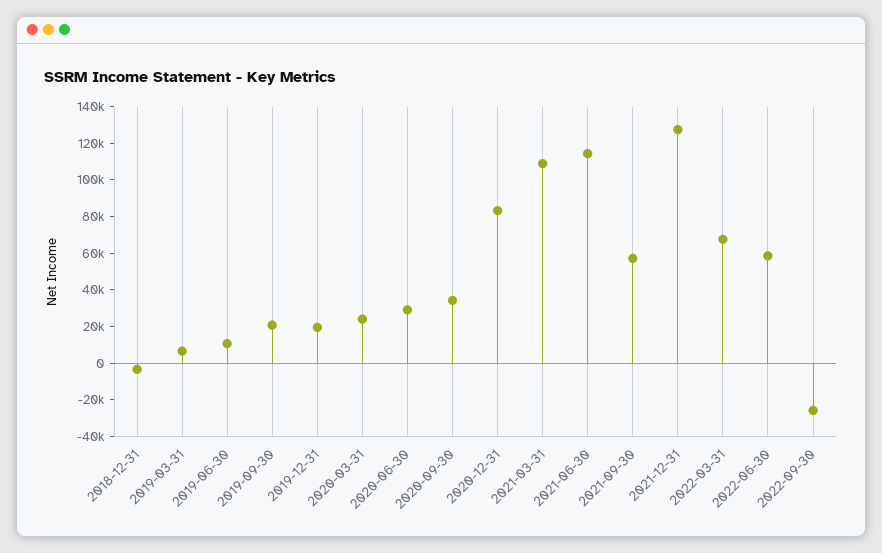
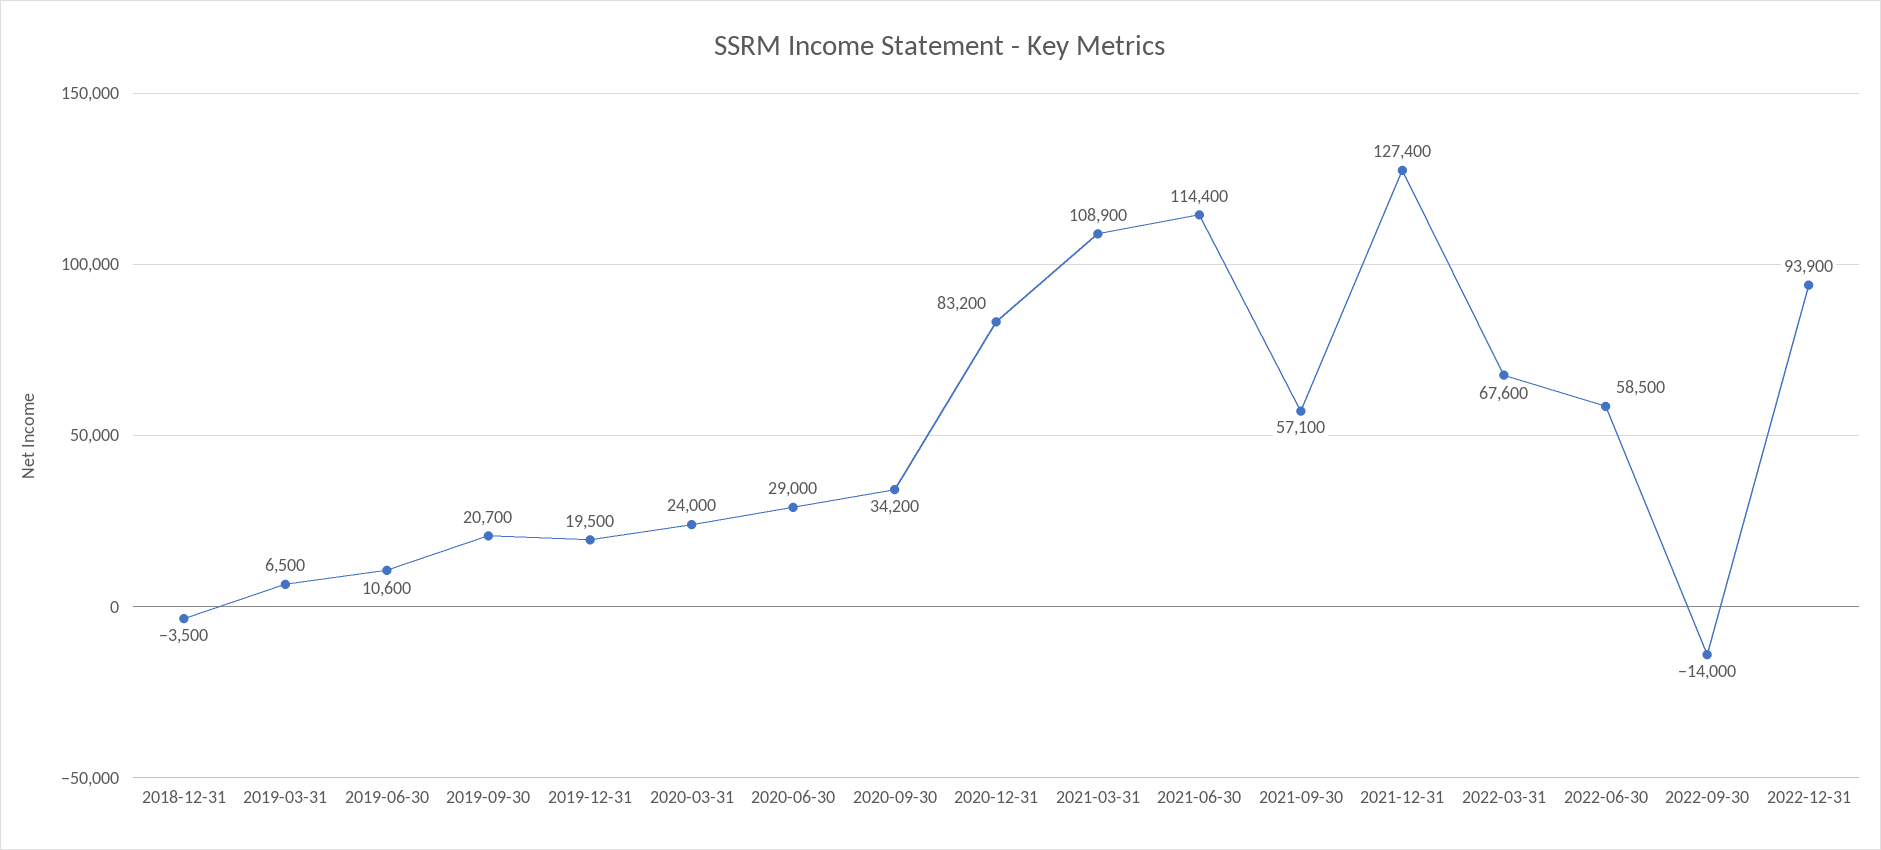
2022-09-30: -25000 -> -14000
2022-12-31: none -> 93900

